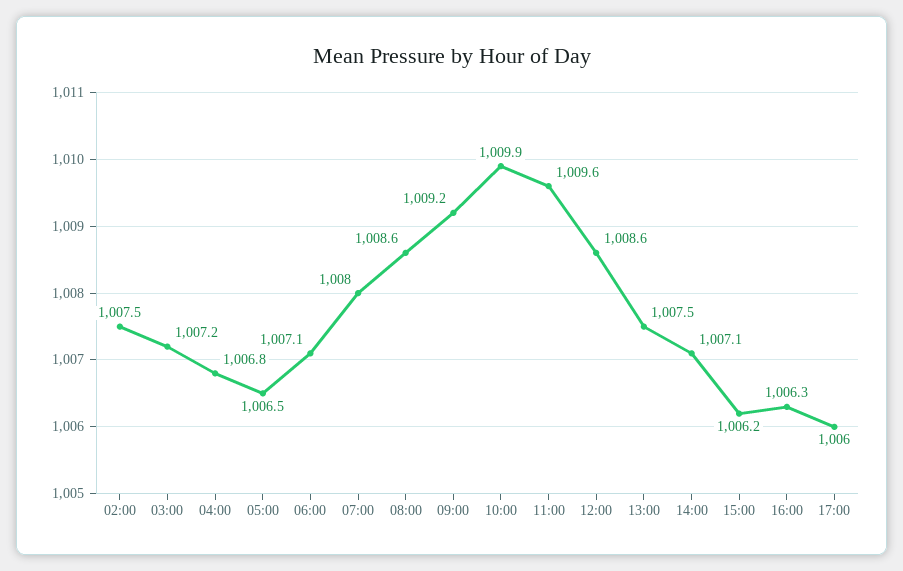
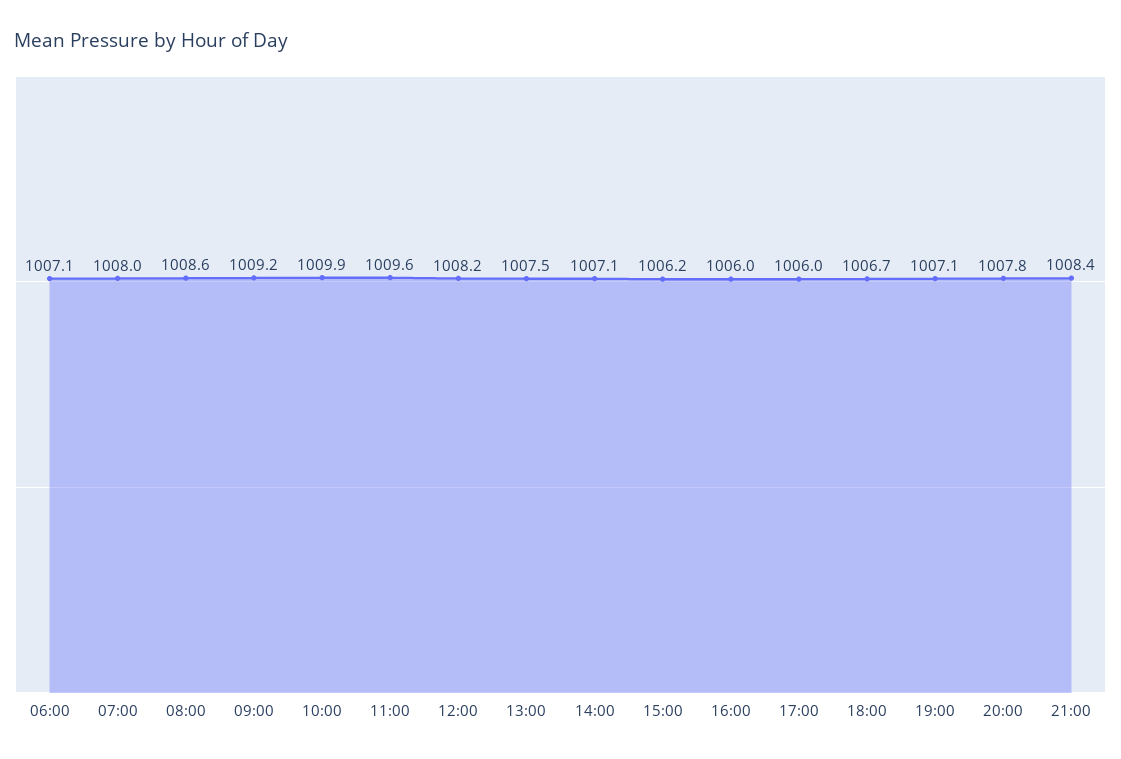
02:00: 1007.5 -> none
03:00: 1007.2 -> none
04:00: 1006.8 -> none
05:00: 1006.5 -> none
12:00: 1008.6 -> 1008.2
16:00: 1006.3 -> 1006
18:00: none -> 1006.7
19:00: none -> 1007.1
20:00: none -> 1007.8
21:00: none -> 1008.4

